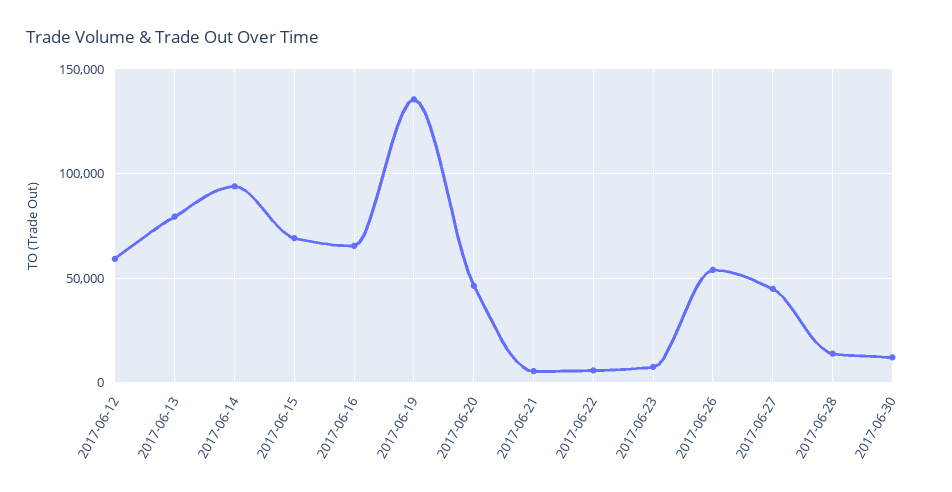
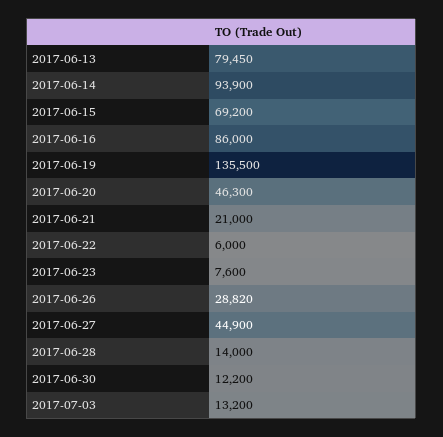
2017-06-12: 60000 -> none
2017-06-16: 65000 -> 86000
2017-06-21: 5000 -> 21000
2017-06-26: 55000 -> 28820
2017-07-03: none -> 13200

